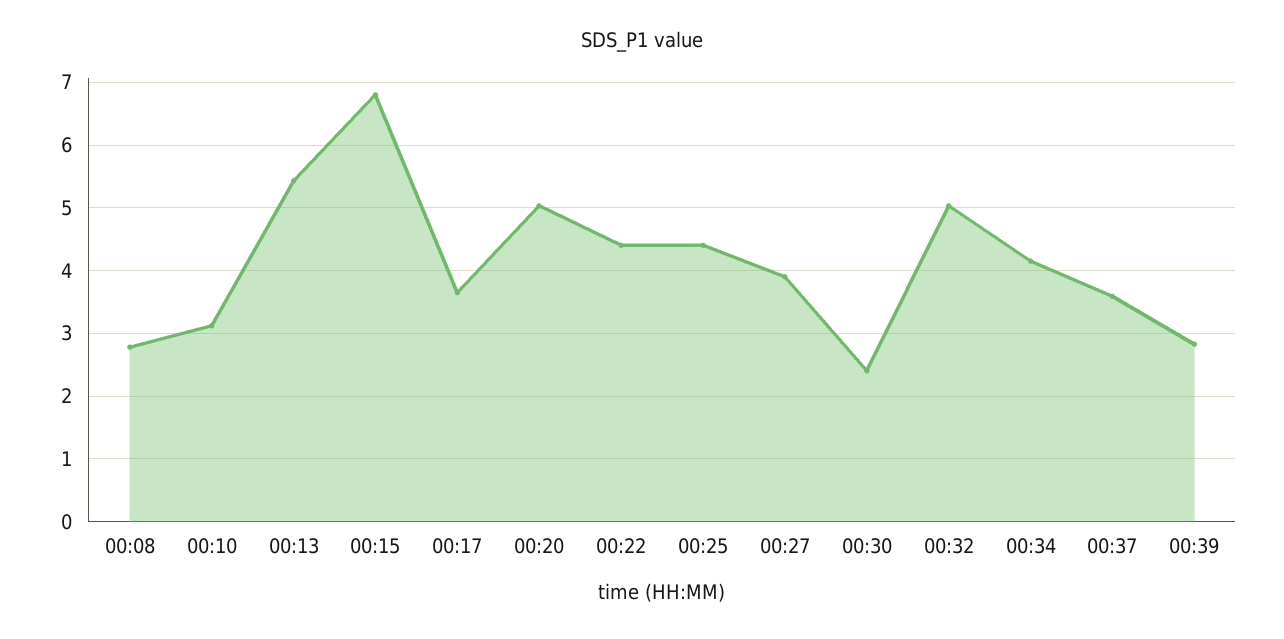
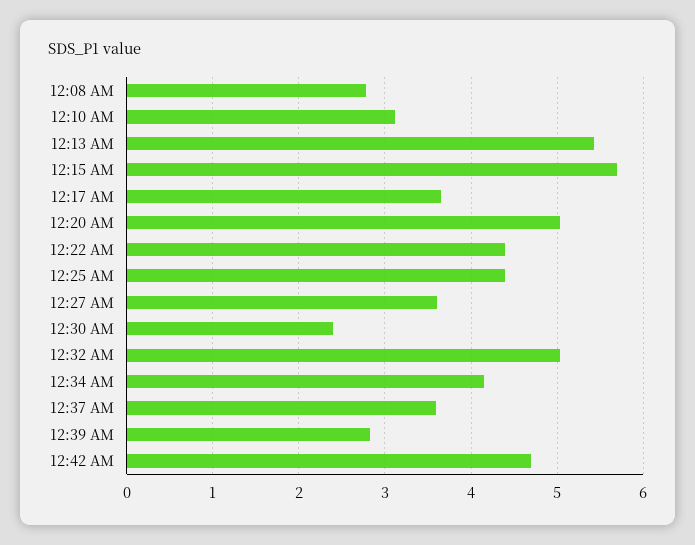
00:15: 6.8 -> 5.7
00:27: 3.9 -> 3.6
12:42 AM: none -> 4.7

